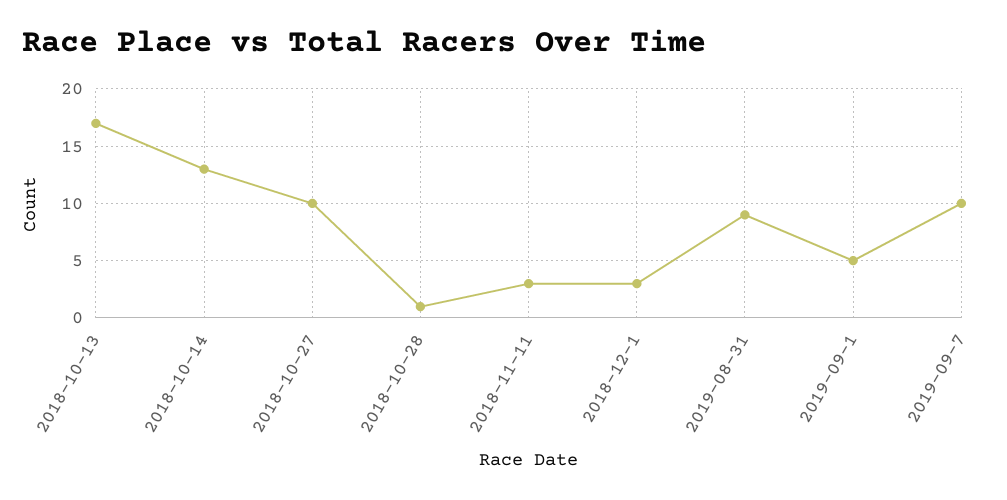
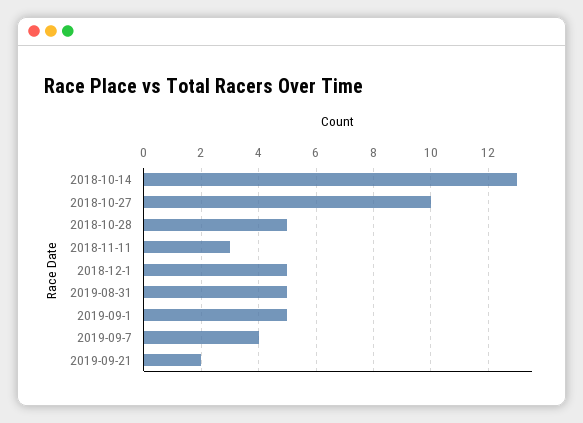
2018-10-13: 17 -> none
2018-10-28: 1 -> 5
2018-12-1: 3 -> 5
2019-08-31: 9 -> 5
2019-09-7: 10 -> 4
2019-09-21: none -> 2

